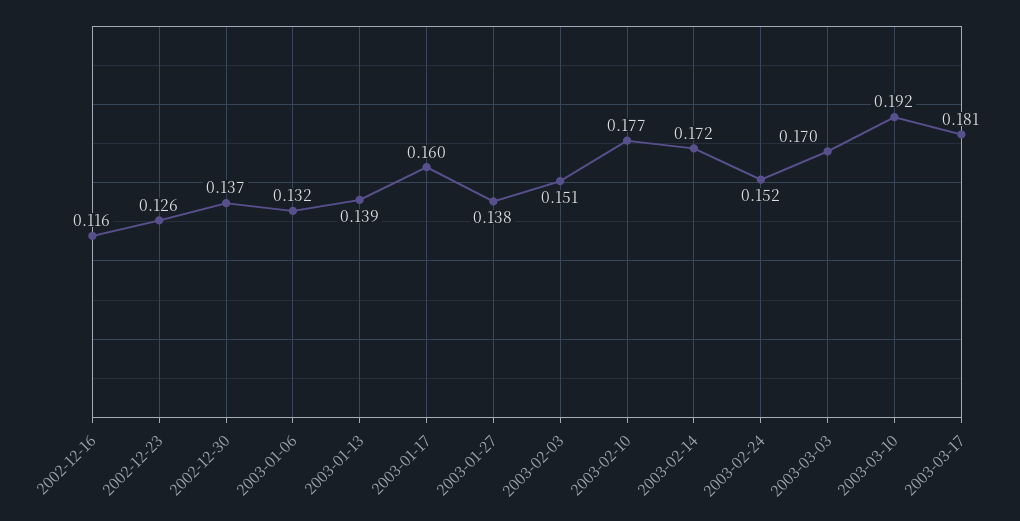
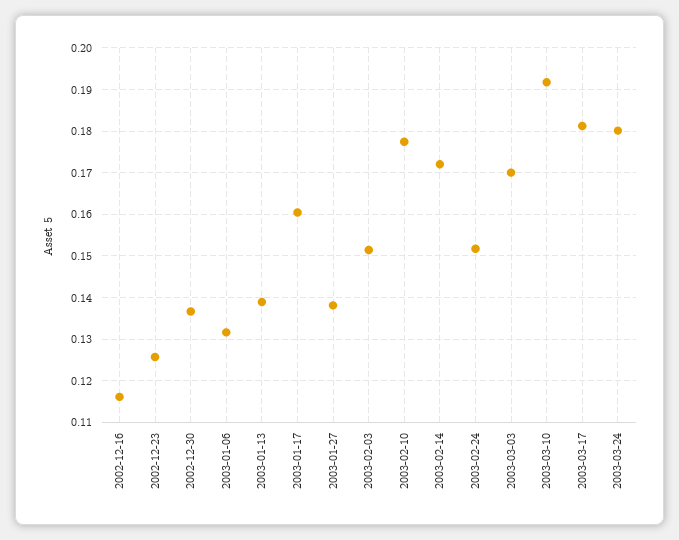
2003-03-24: none -> 0.18

